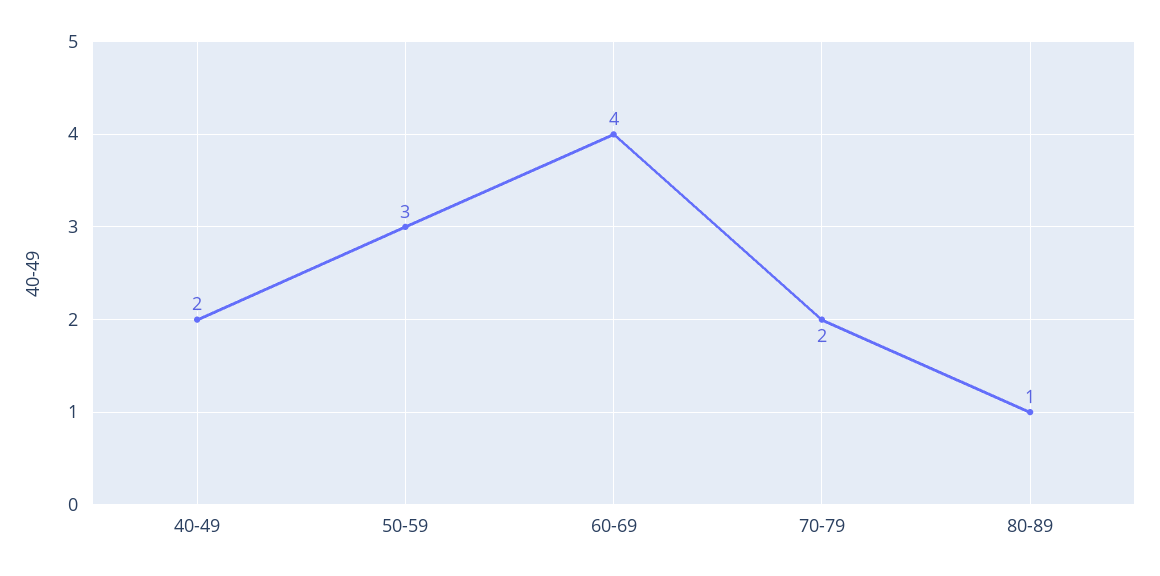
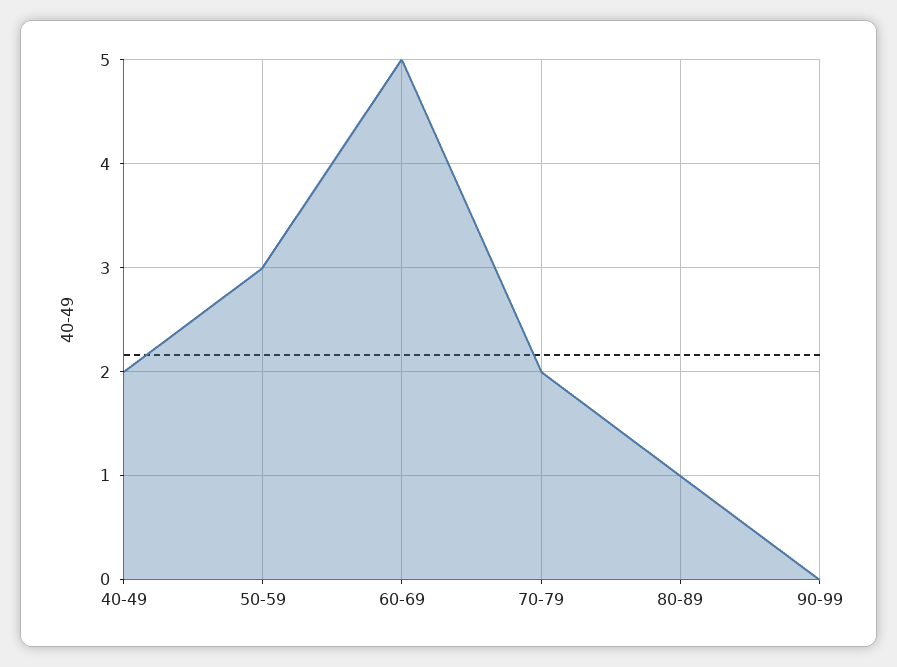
60-69: 4 -> 5
90-99: none -> 0

